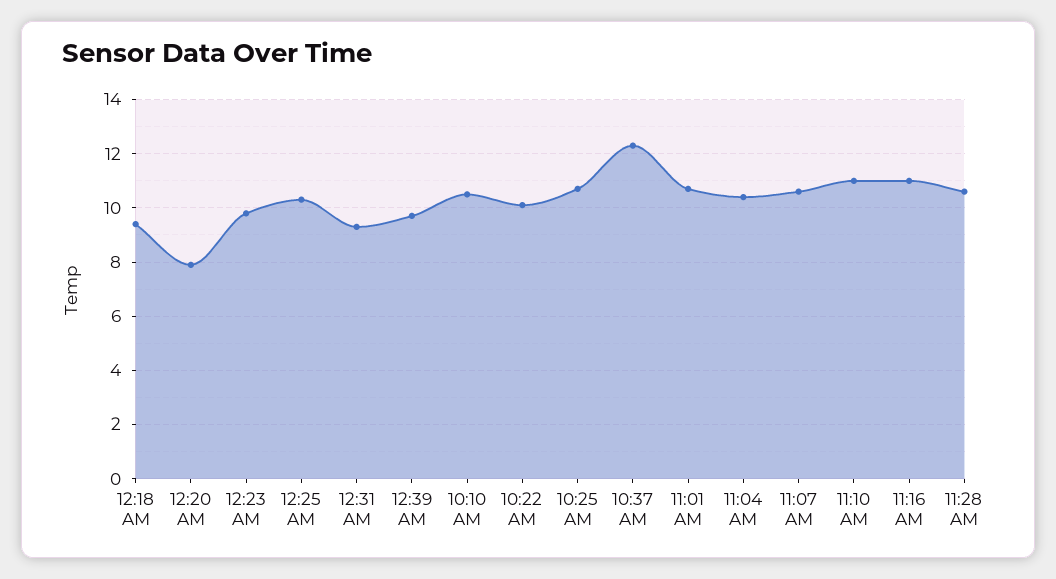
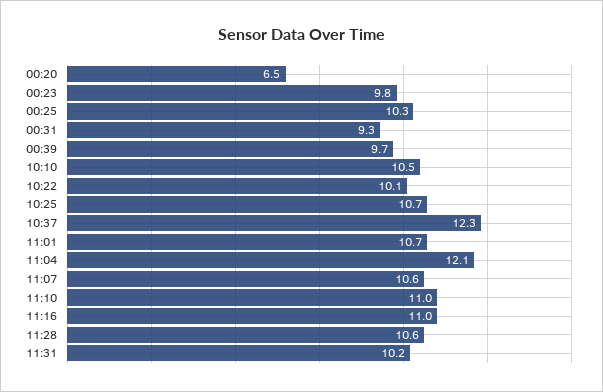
12:18 AM: 9.5 -> none
12:20 AM: 8 -> 6.5
11:04 AM: 10.5 -> 12.1
11:31: none -> 10.2

